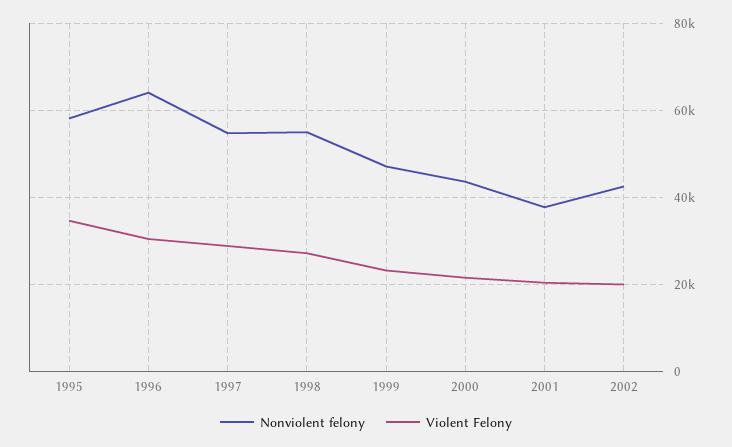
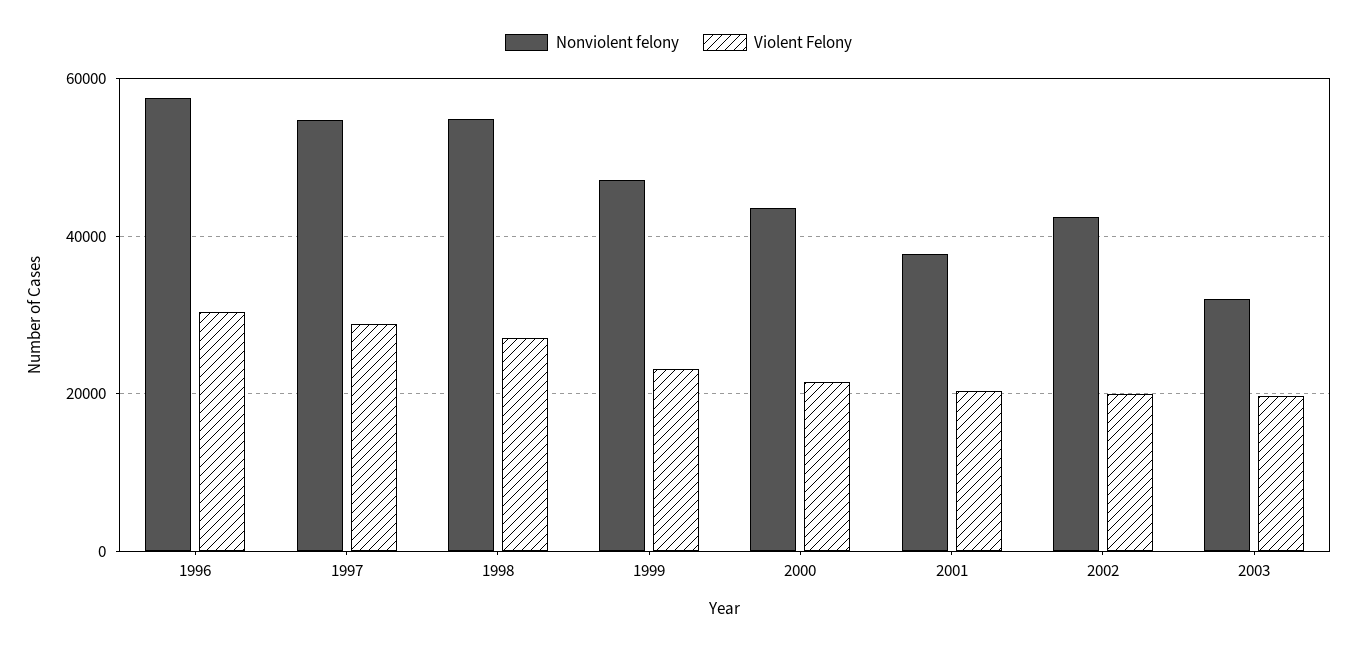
Nonviolent felony, 1995: 58000 -> none
Violent Felony, 1995: 34000 -> none
Nonviolent felony, 1996: 64000 -> 58000
Nonviolent felony, 2003: none -> 32000
Violent Felony, 2003: none -> 20000

